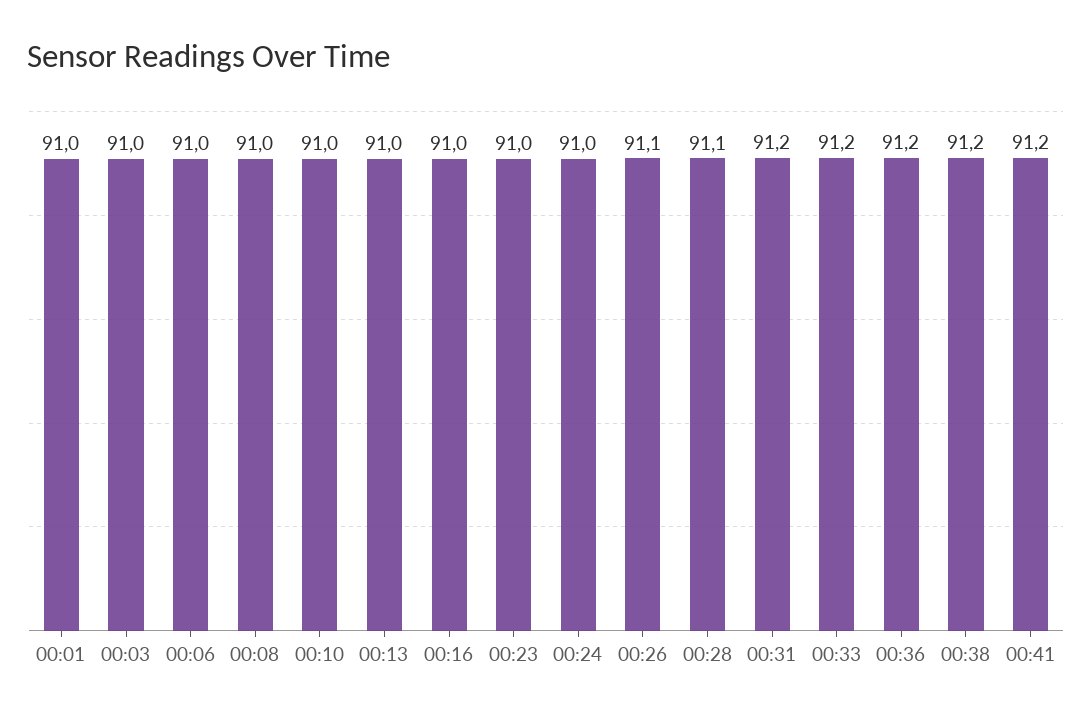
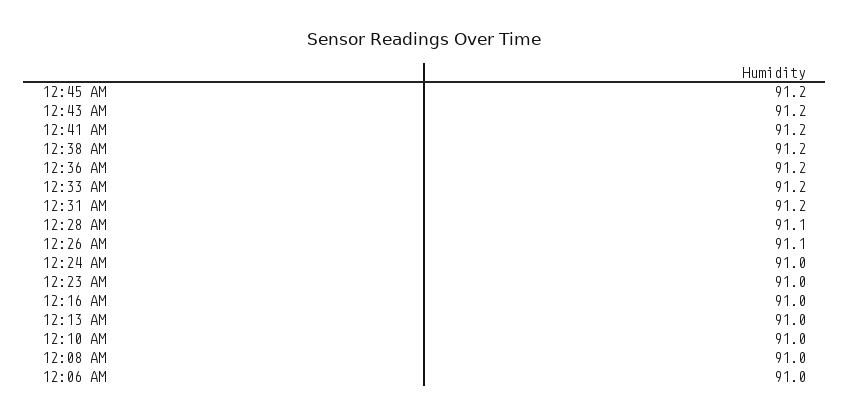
00:01: 91 -> none
00:03: 91 -> none
12:45 AM: none -> 91.2
12:43 AM: none -> 91.2

